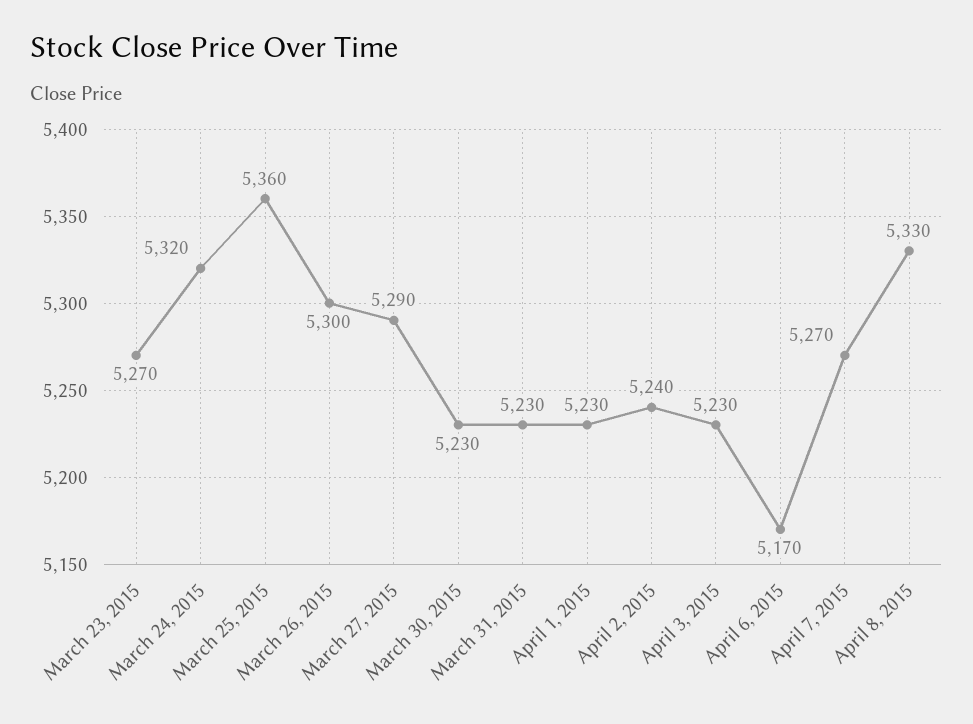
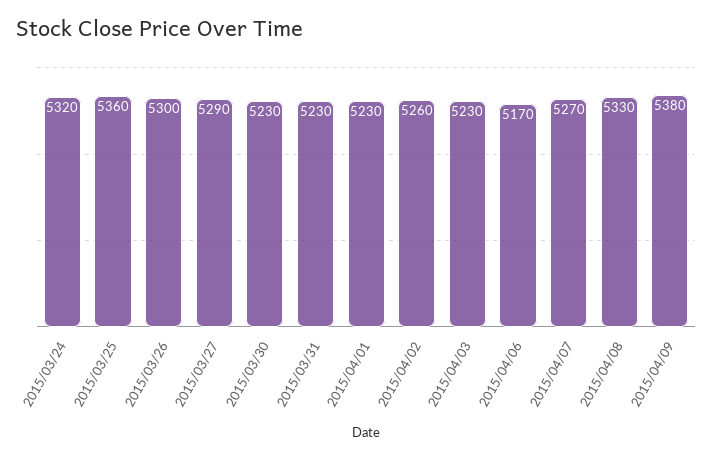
March 23, 2015: 5270 -> none
April 2, 2015: 5240 -> 5260
2015/04/09: none -> 5380

